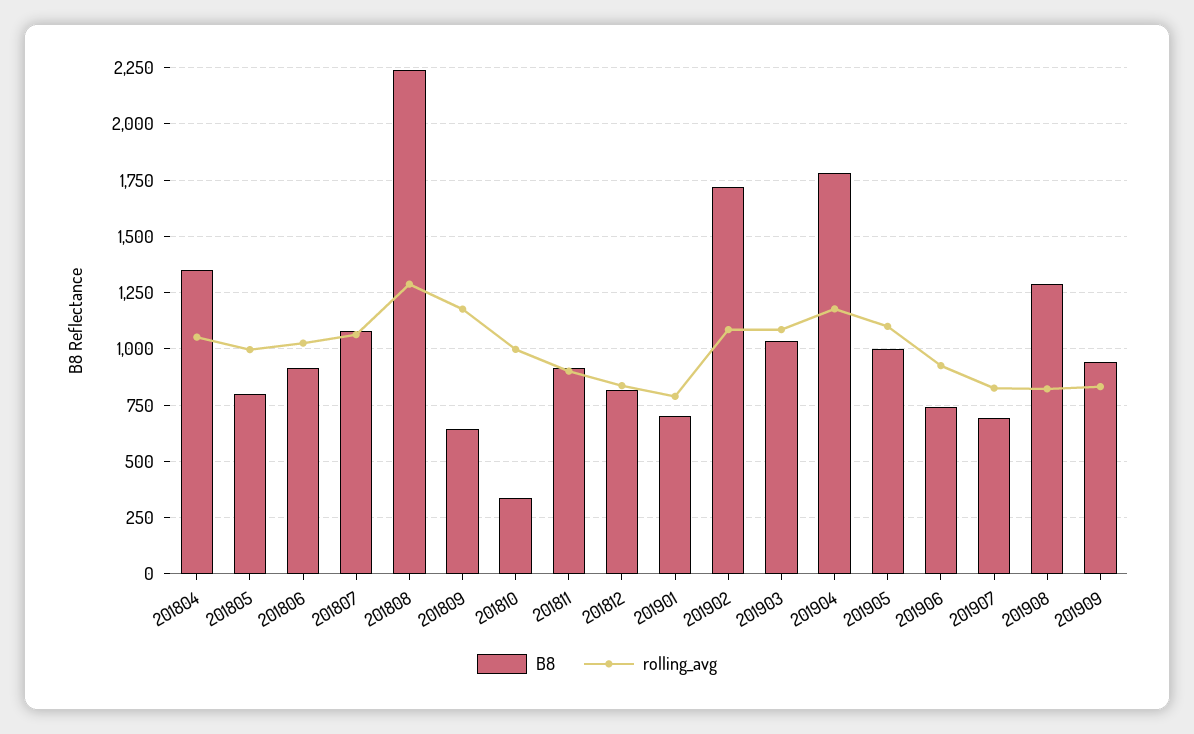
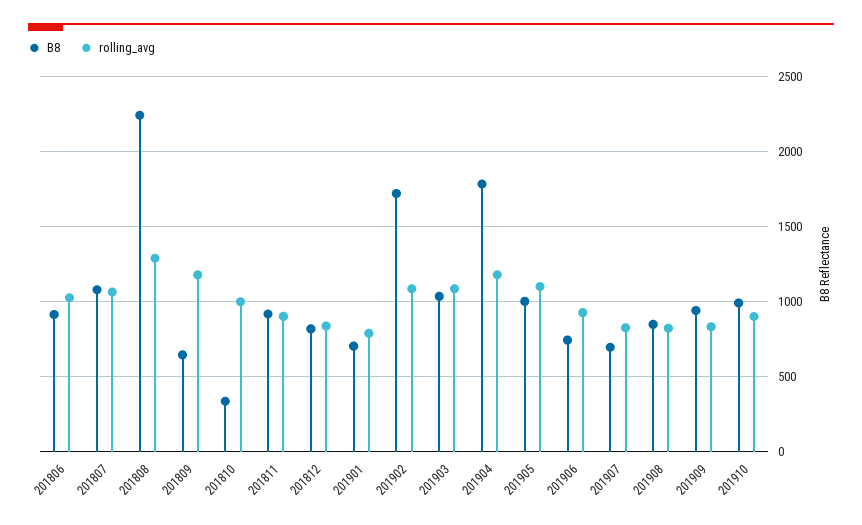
B8, 201804: 1350 -> none
rolling_avg, 201804: 1050 -> none
B8, 201805: 800 -> none
rolling_avg, 201805: 1000 -> none
B8, 201908: 1300 -> 850
B8, 201910: none -> 1000
rolling_avg, 201910: none -> 900

